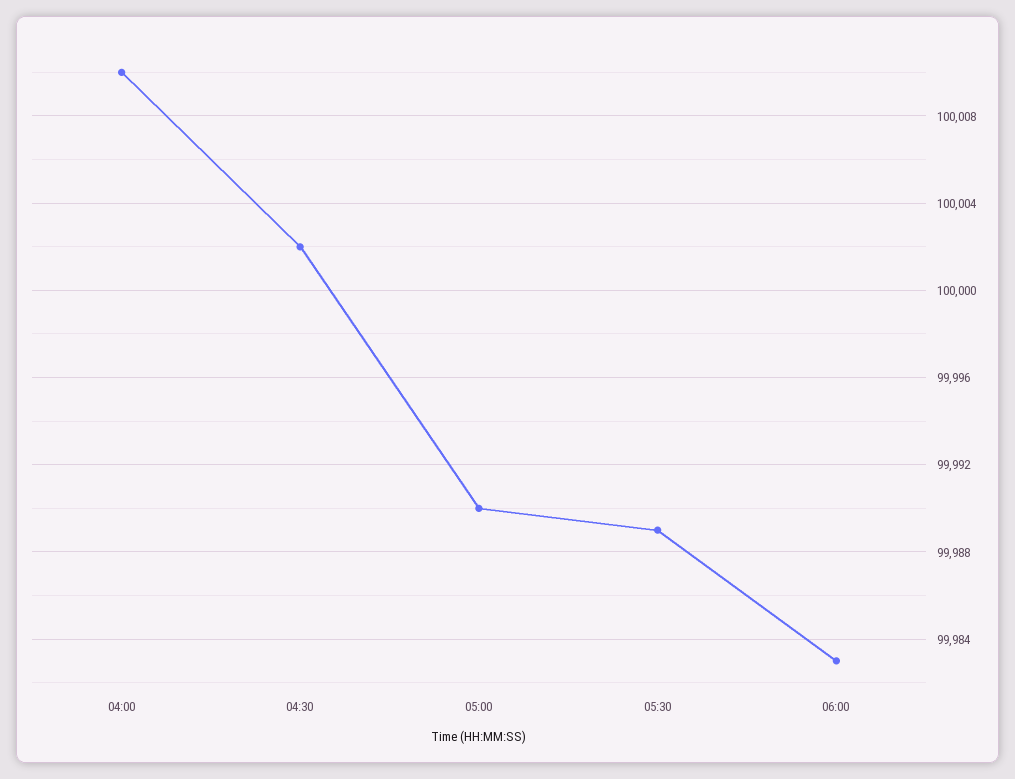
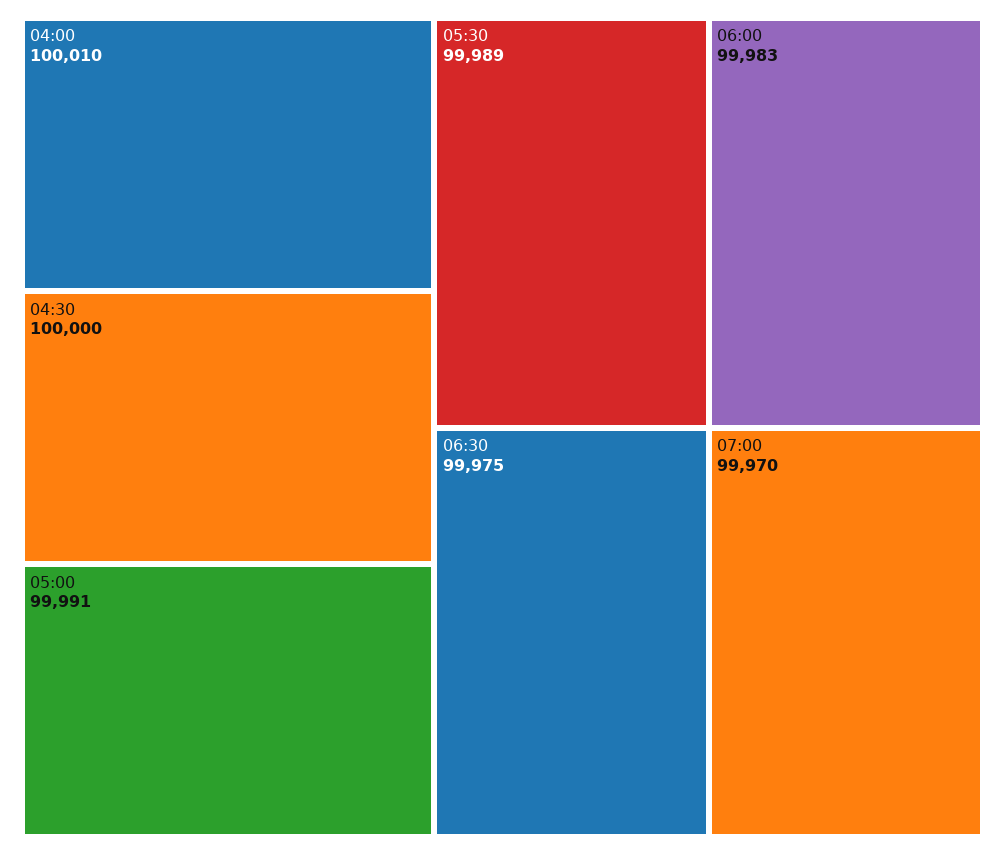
04:30: 100002 -> 100000
05:00: 99990 -> 99991
06:30: none -> 99975
07:00: none -> 99970

